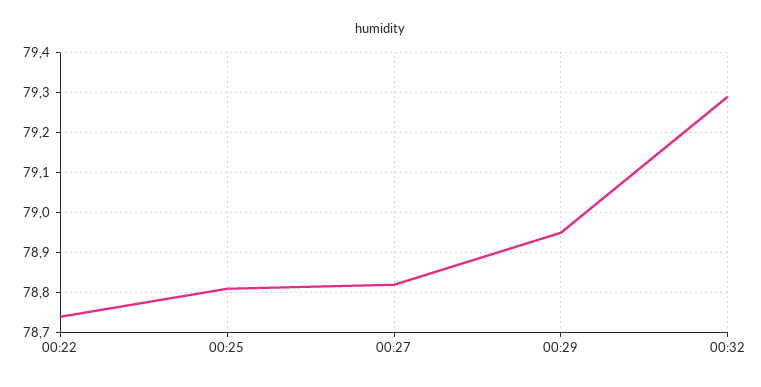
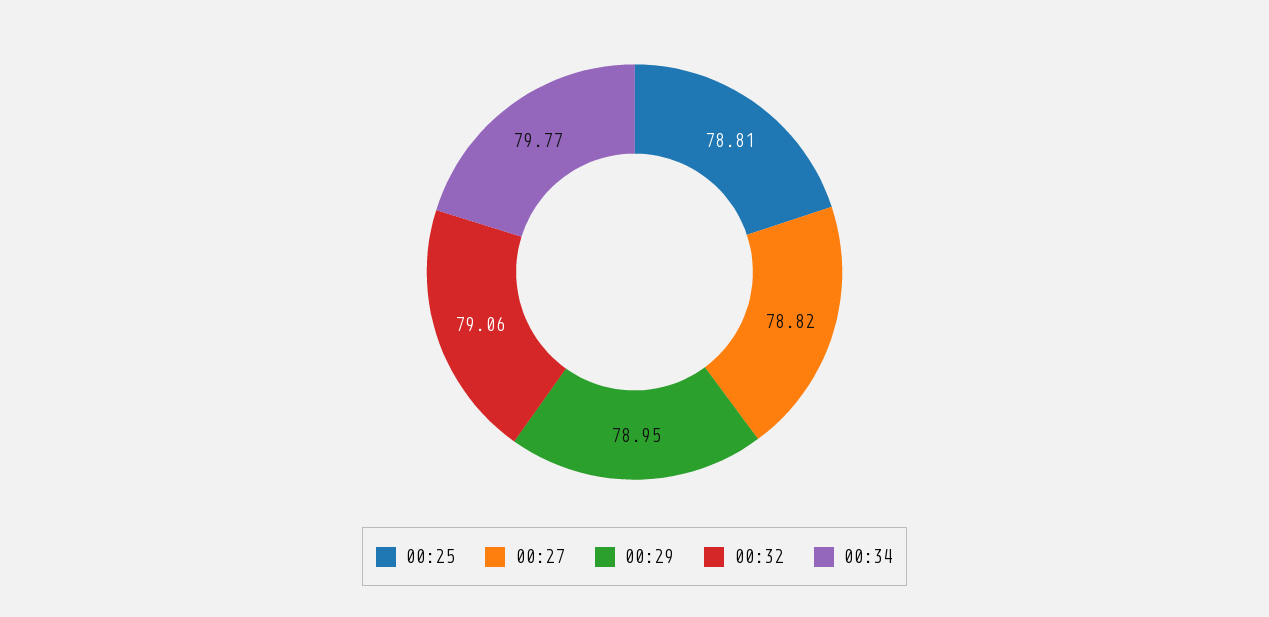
00:22: 78.75 -> none
00:32: 79.3 -> 79.06
00:34: none -> 79.77

